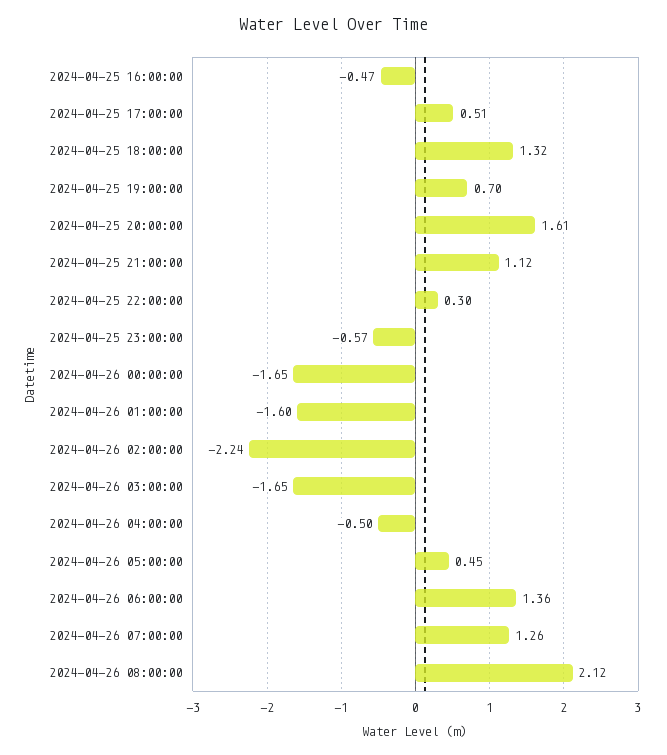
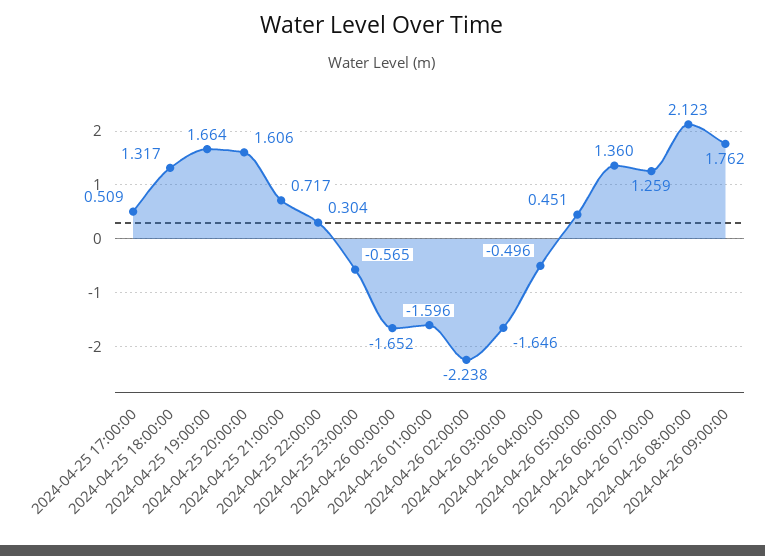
2024-04-25 16:00:00: -0.47 -> none
2024-04-25 19:00:00: 0.7 -> 1.664
2024-04-25 21:00:00: 1.12 -> 0.717
2024-04-26 09:00:00: none -> 1.762

